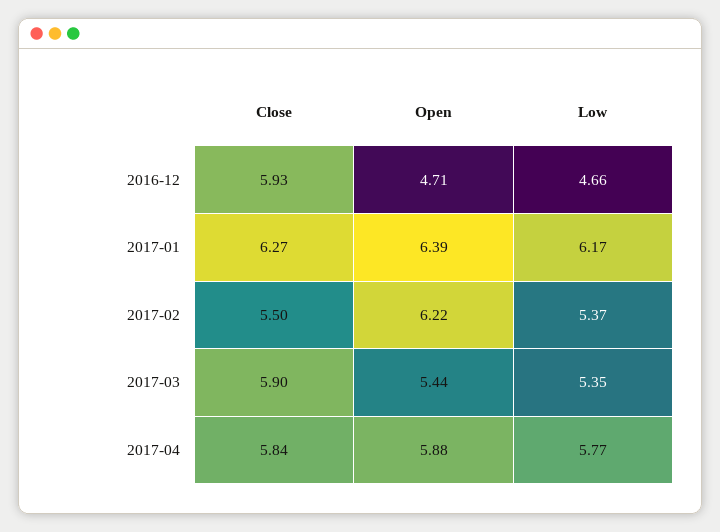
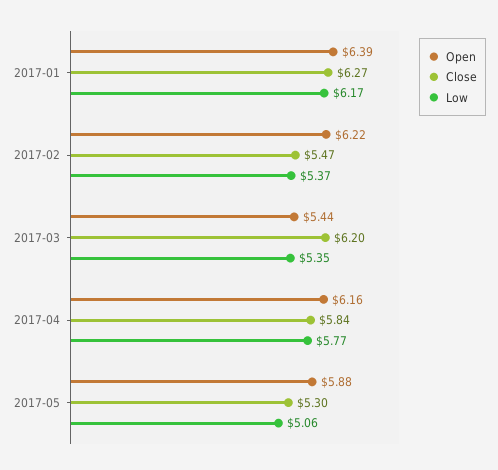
Close, 2016-12: 5.93 -> none
Open, 2016-12: 4.71 -> none
Low, 2016-12: 4.66 -> none
Close, 2017-02: 5.5 -> 5.47
Close, 2017-03: 5.9 -> 6.2
Open, 2017-04: 5.88 -> 6.16
Open, 2017-05: none -> 5.88
Close, 2017-05: none -> 5.3
Low, 2017-05: none -> 5.06

